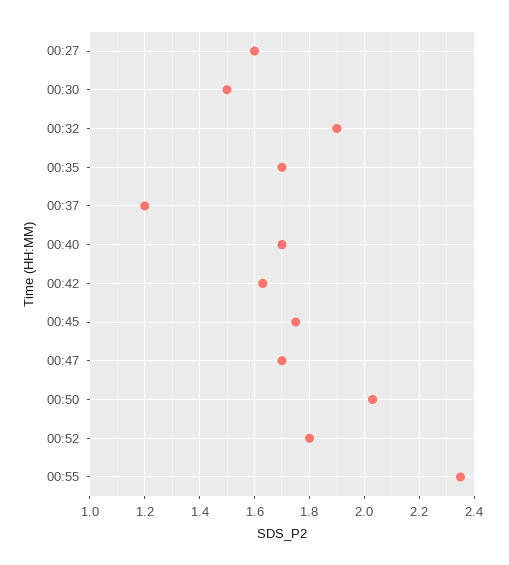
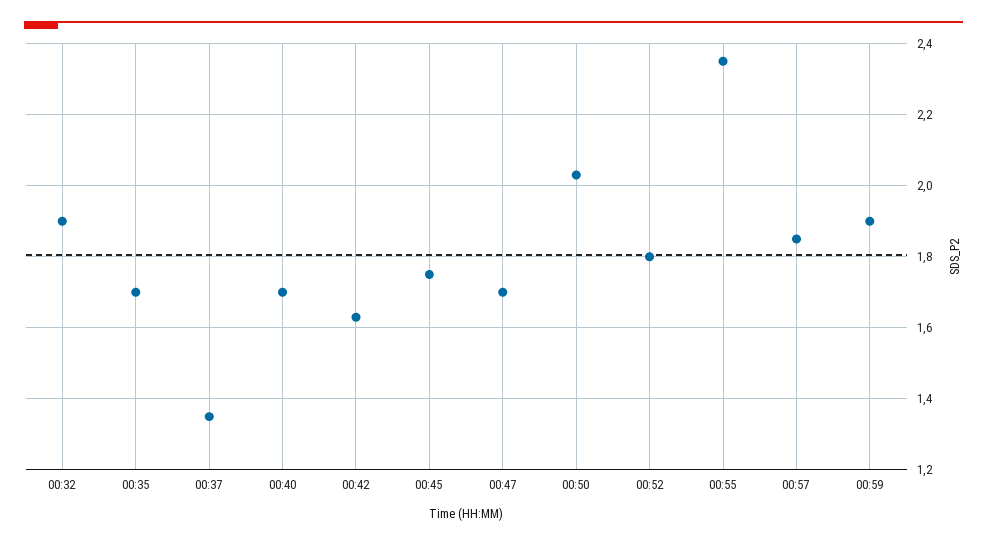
00:27: 1.6 -> none
00:30: 1.5 -> none
00:37: 1.2 -> 1.35
00:57: none -> 1.85
00:59: none -> 1.9

